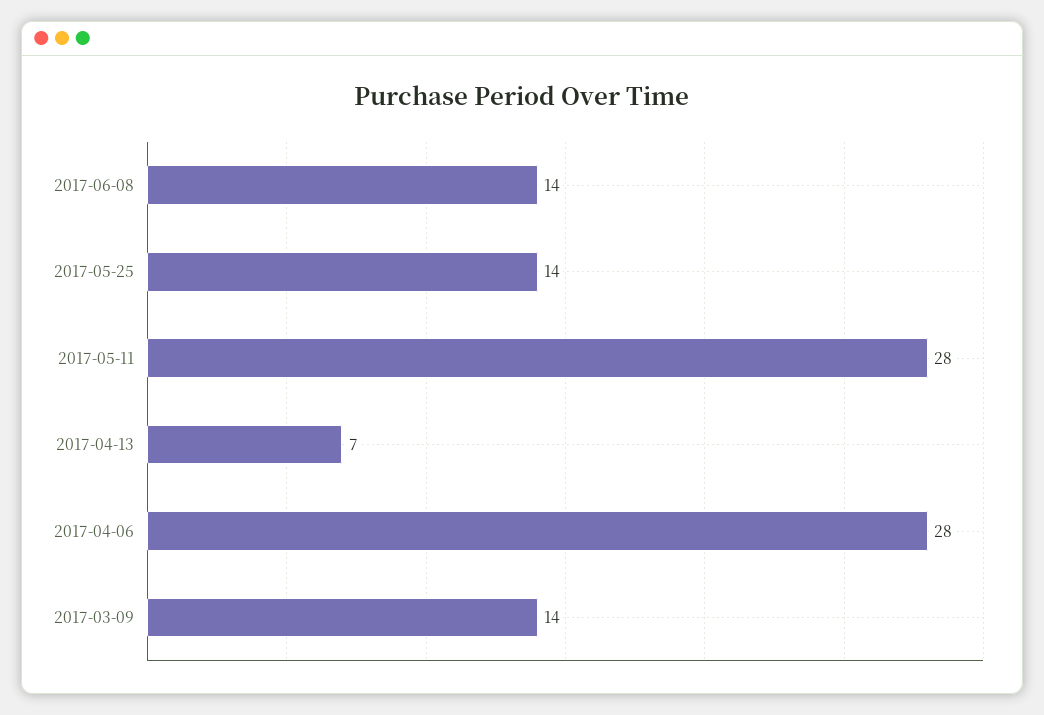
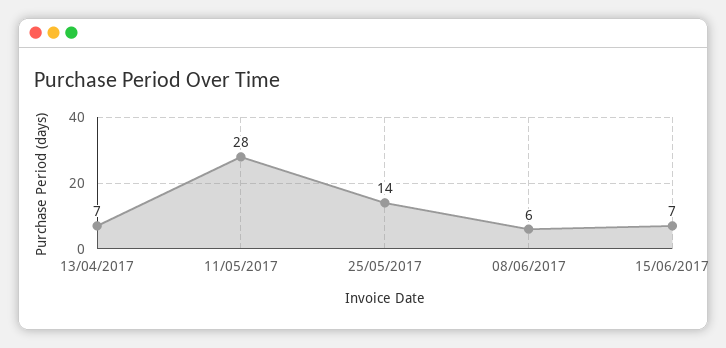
2017-06-08: 14 -> 6
2017-04-06: 28 -> none
2017-03-09: 14 -> none
15/06/2017: none -> 7

